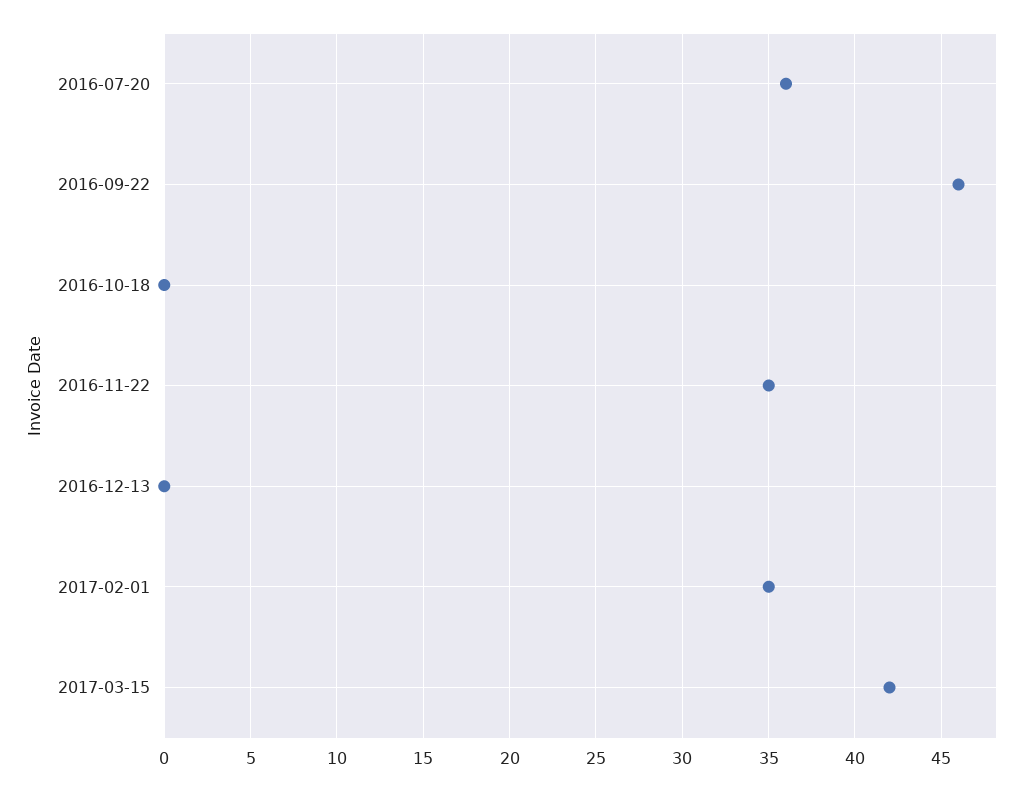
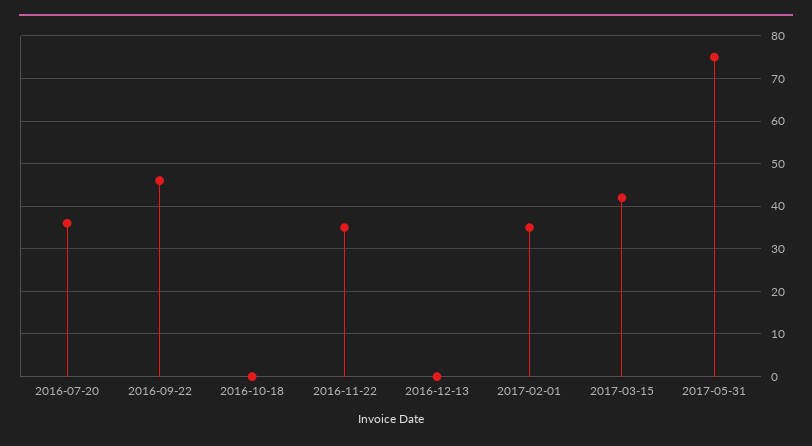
2017-05-31: none -> 75

